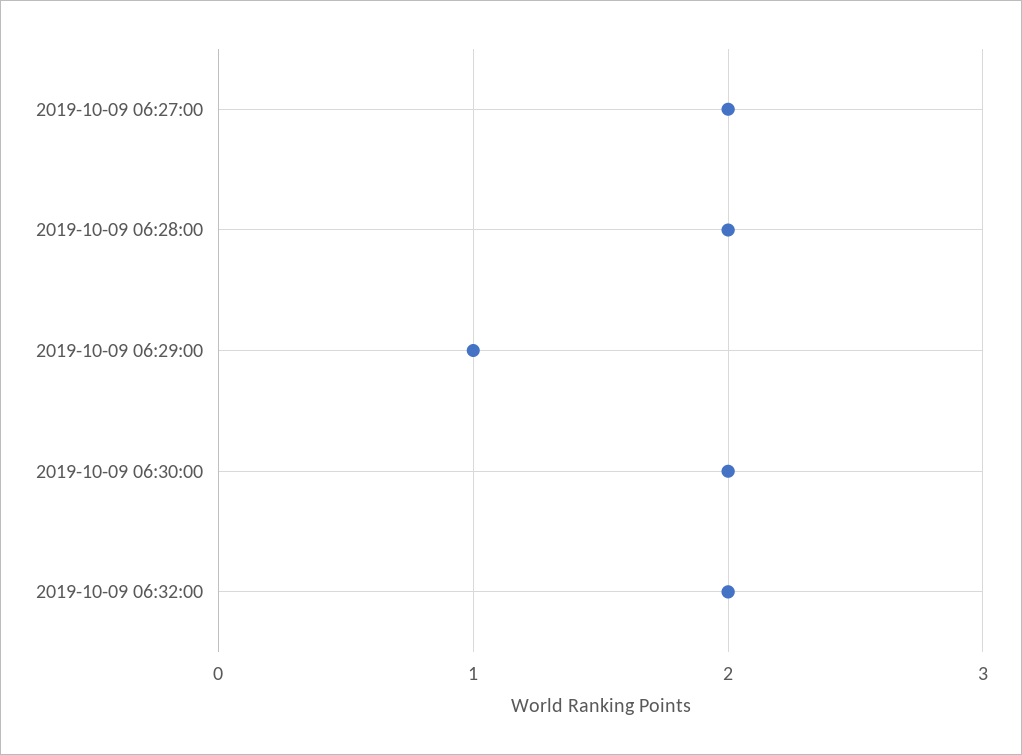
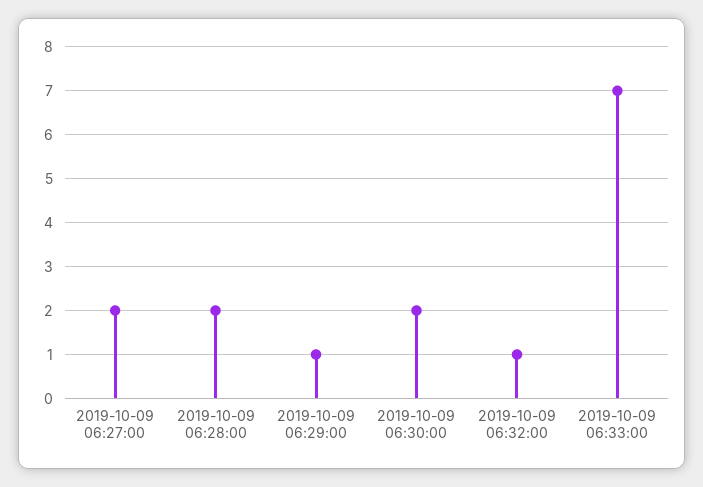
2019-10-09 06:32:00: 2 -> 1
2019-10-09 06:33:00: none -> 7

